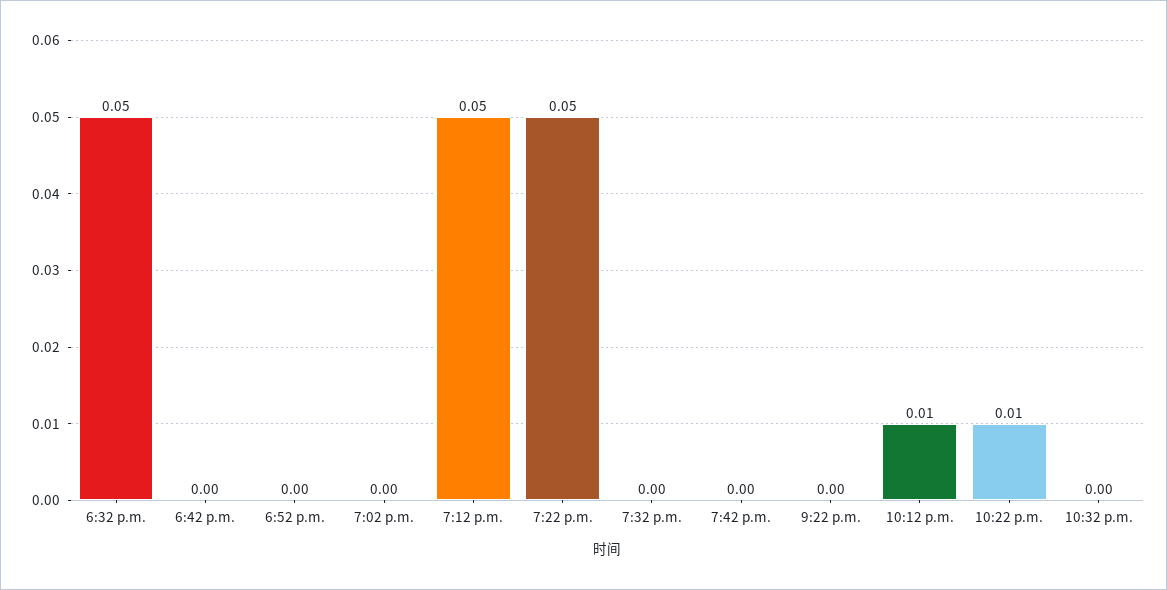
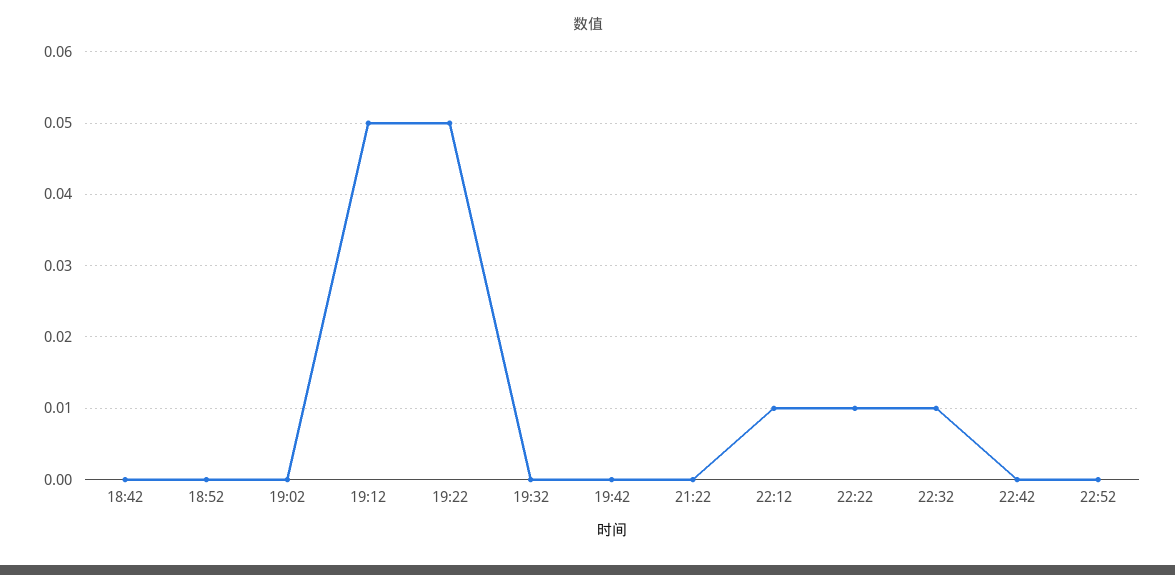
6:32 p.m.: 0.05 -> none
10:32 p.m.: 0 -> 0.01
22:42: none -> 0
22:52: none -> 0

